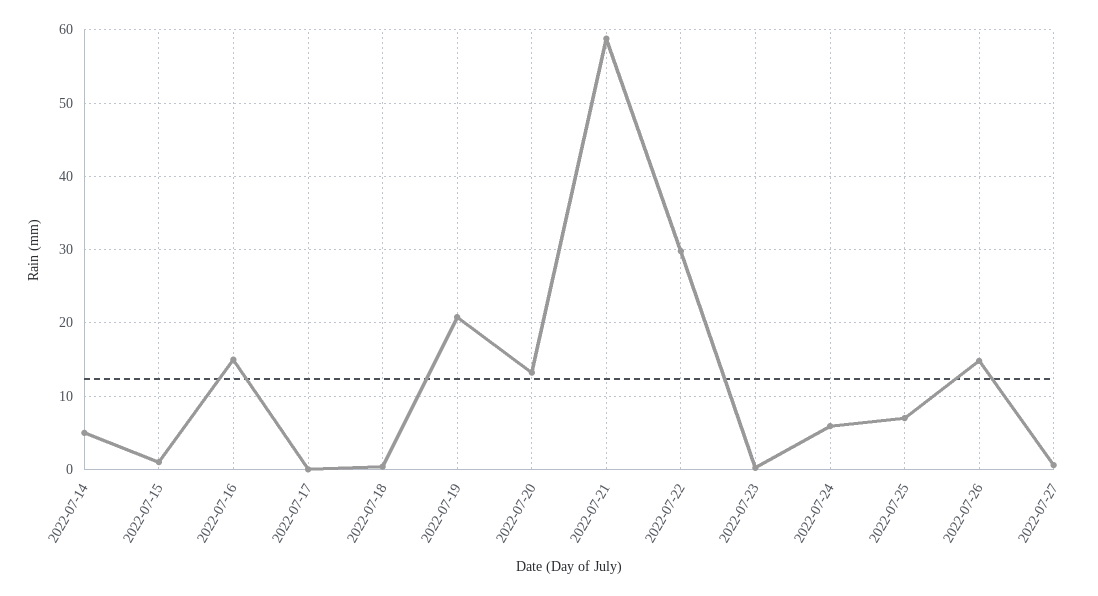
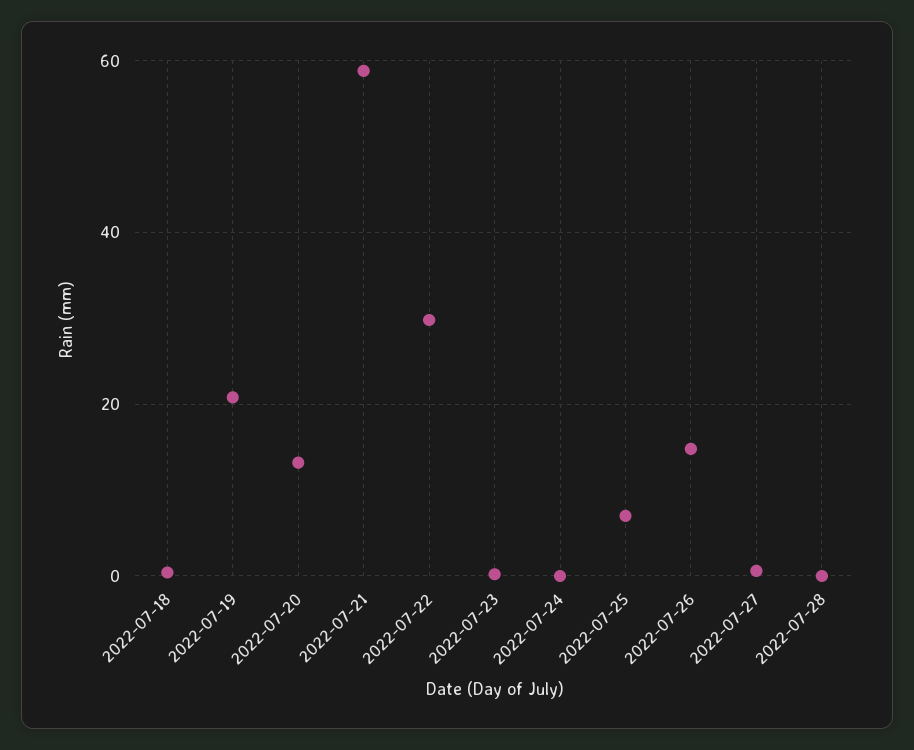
2022-07-14: 5 -> none
2022-07-15: 1 -> none
2022-07-16: 15 -> none
2022-07-17: 0 -> none
2022-07-24: 6 -> 0
2022-07-28: none -> 0

